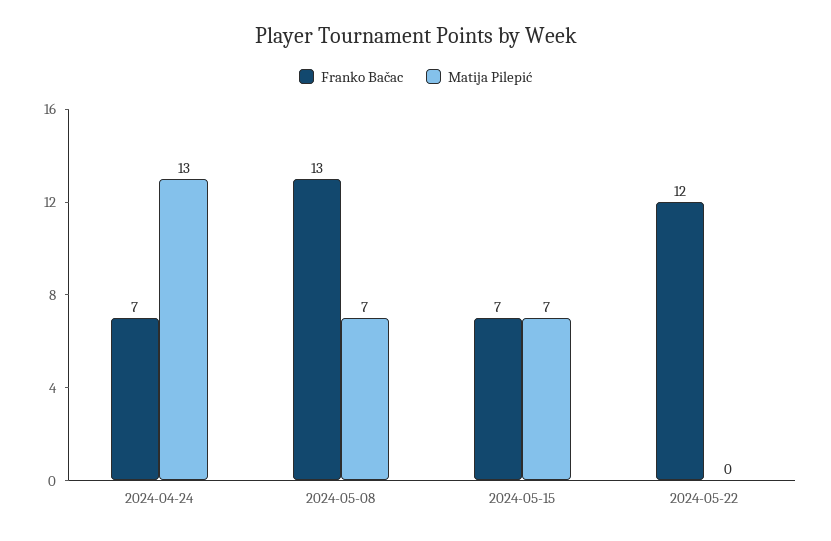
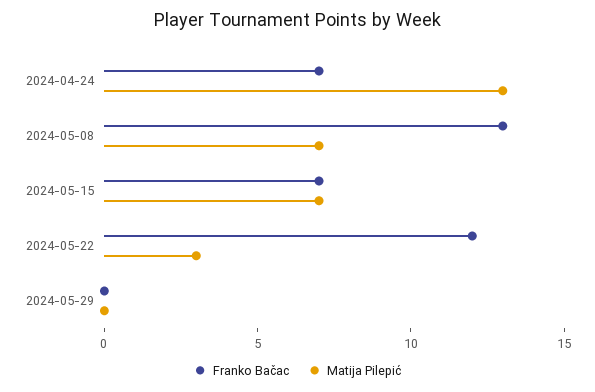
Matija Pilepić, 2024-05-22: 0 -> 3
Franko Bačac, 2024-05-29: none -> 0
Matija Pilepić, 2024-05-29: none -> 0

